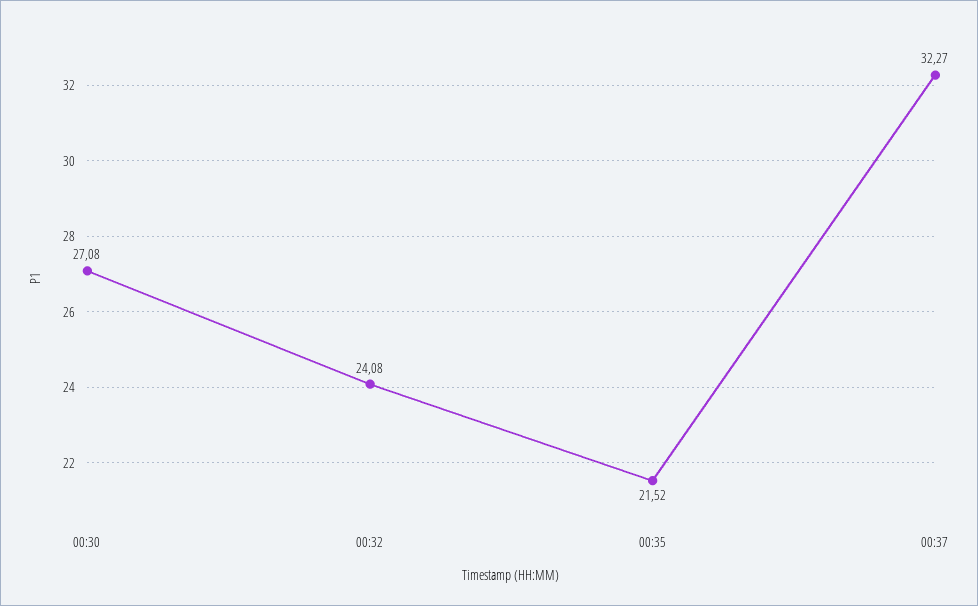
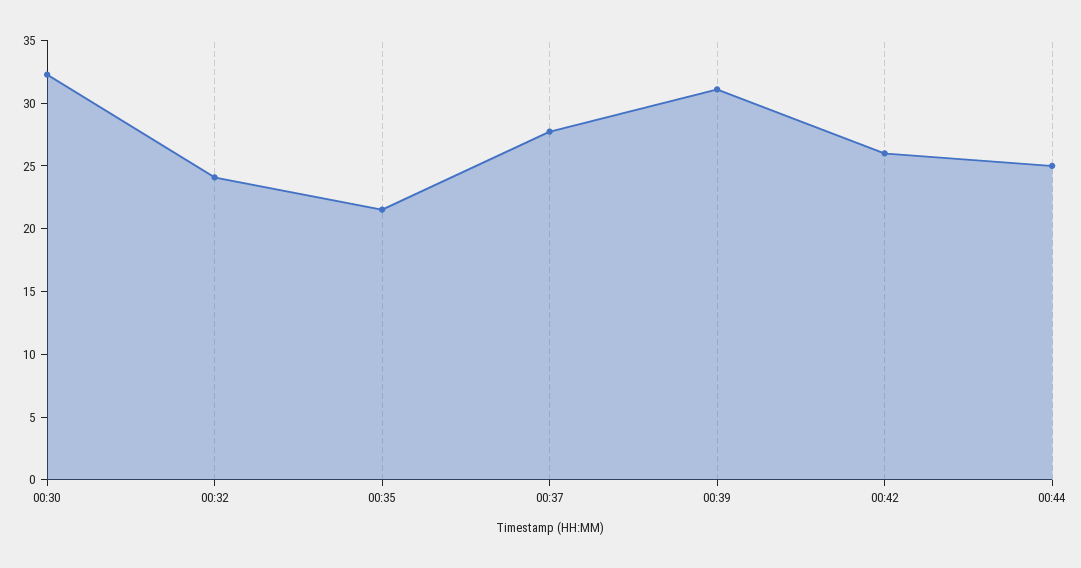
00:30: 27.08 -> 32
00:37: 32.27 -> 28
00:39: none -> 31
00:42: none -> 26
00:44: none -> 25

